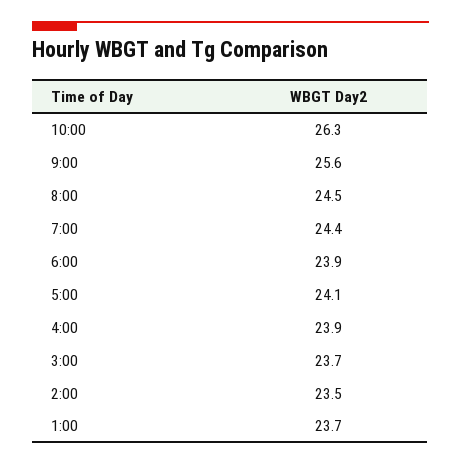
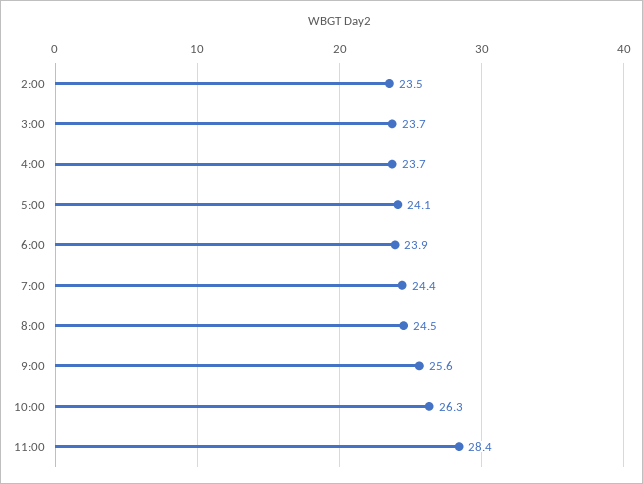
4:00: 23.9 -> 23.7
1:00: 23.7 -> none
11:00: none -> 28.4

